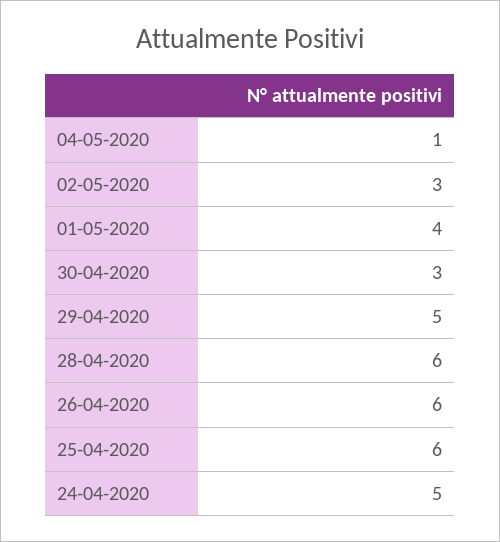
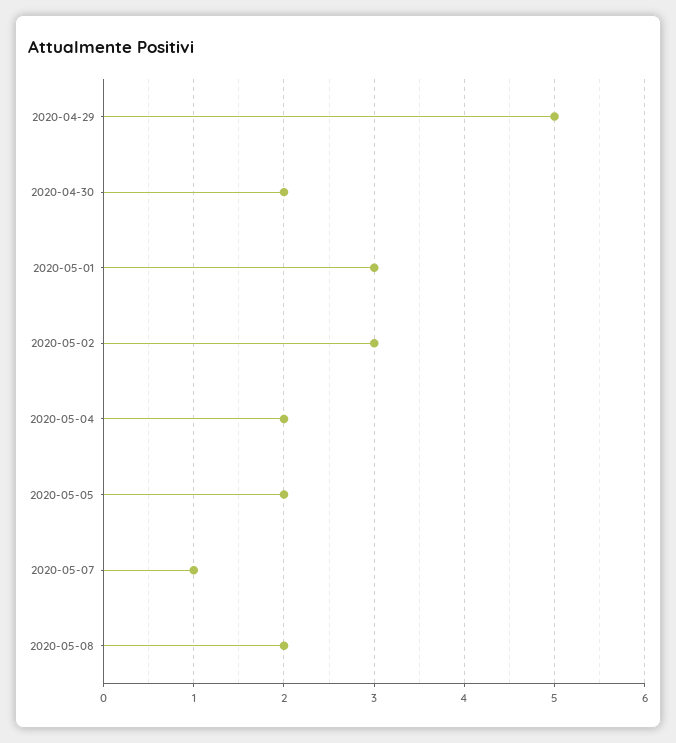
04-05-2020: 1 -> 2
01-05-2020: 4 -> 3
30-04-2020: 3 -> 2
28-04-2020: 6 -> none
26-04-2020: 6 -> none
25-04-2020: 6 -> none
24-04-2020: 5 -> none
2020-05-05: none -> 2
2020-05-07: none -> 1
2020-05-08: none -> 2

